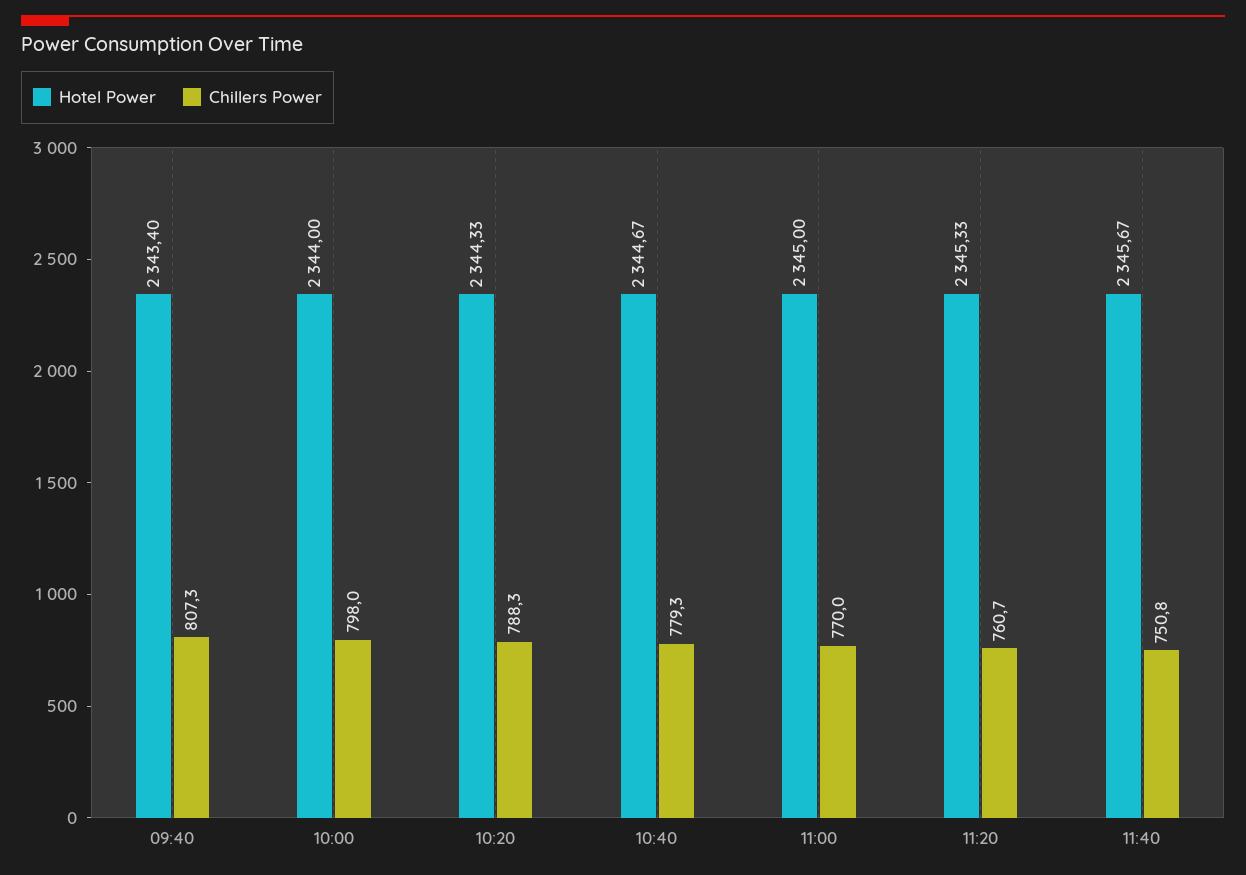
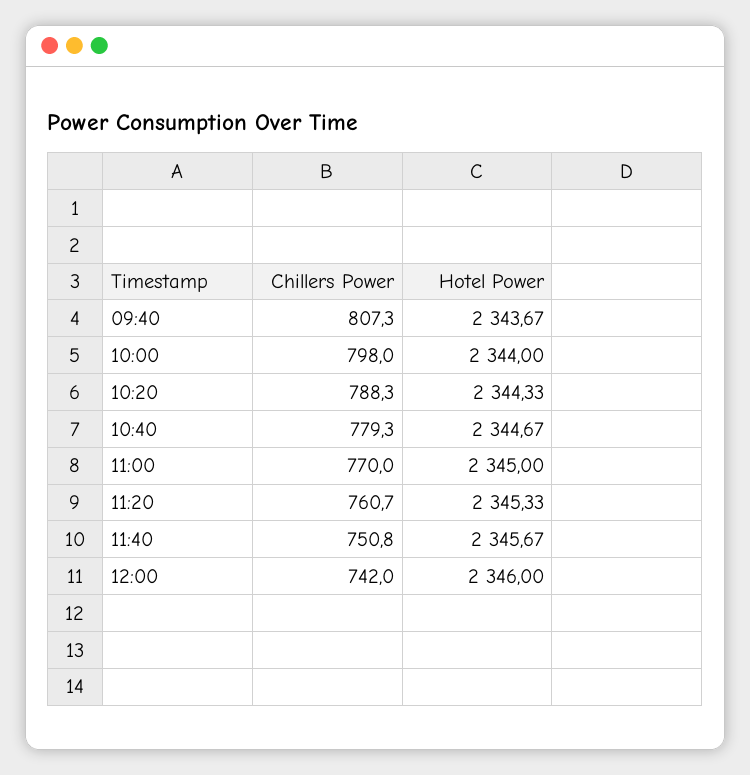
Hotel Power, 09:40: 2343.4 -> 2343.67
Chillers Power, 12:00: none -> 742
Hotel Power, 12:00: none -> 2346

